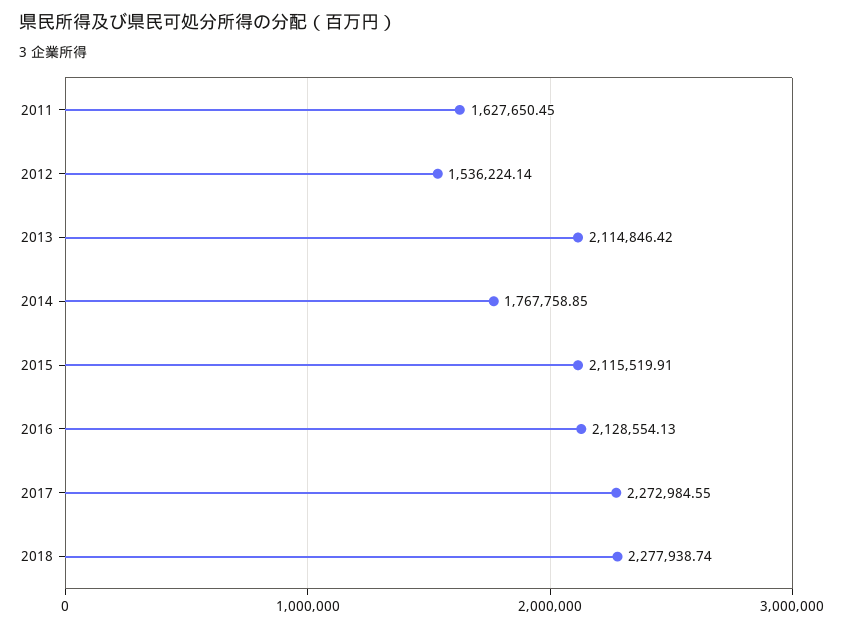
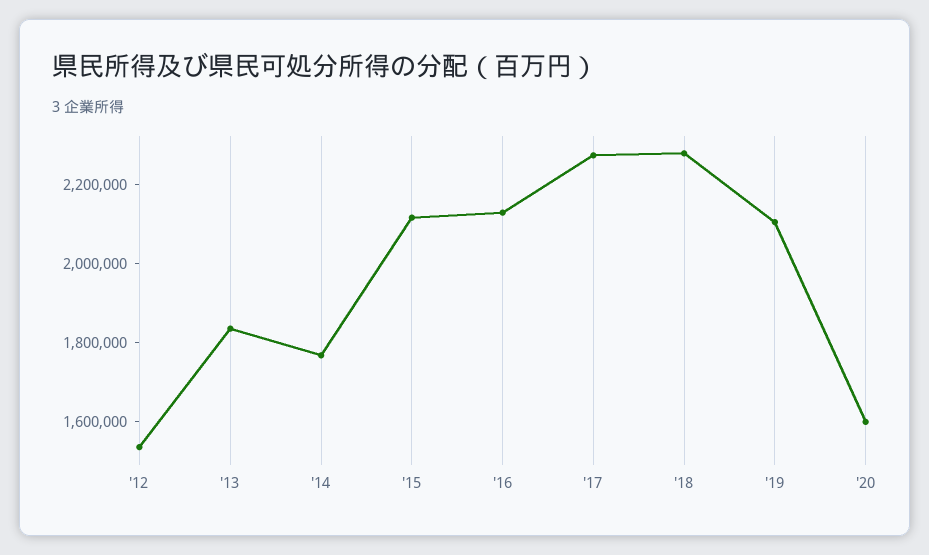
2011: 1627650.45 -> none
2013: 2114846.42 -> 1850000
'19: none -> 2100000
'20: none -> 1600000

